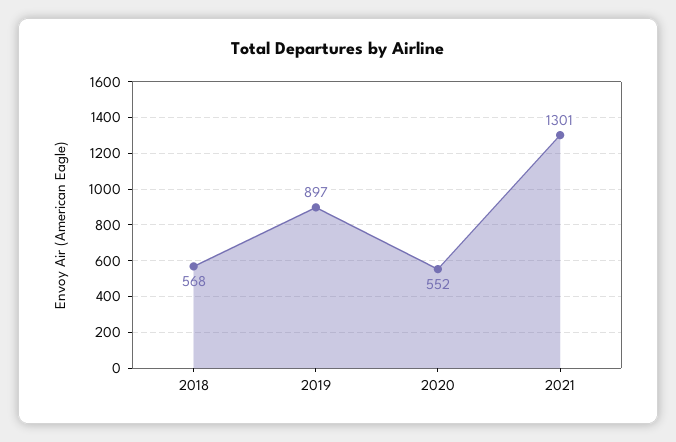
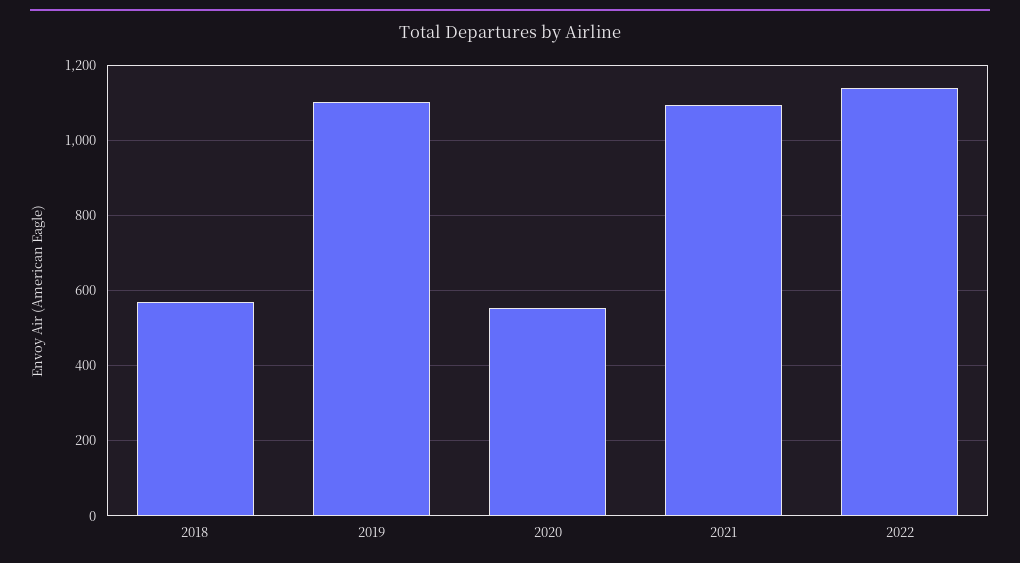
2019: 897 -> 1100
2021: 1301 -> 1100
2022: none -> 1140

